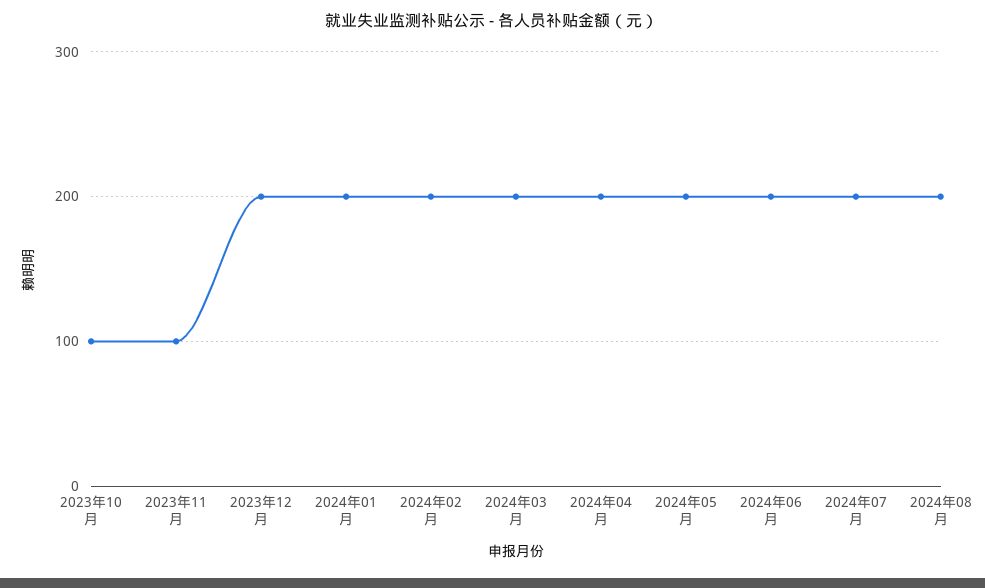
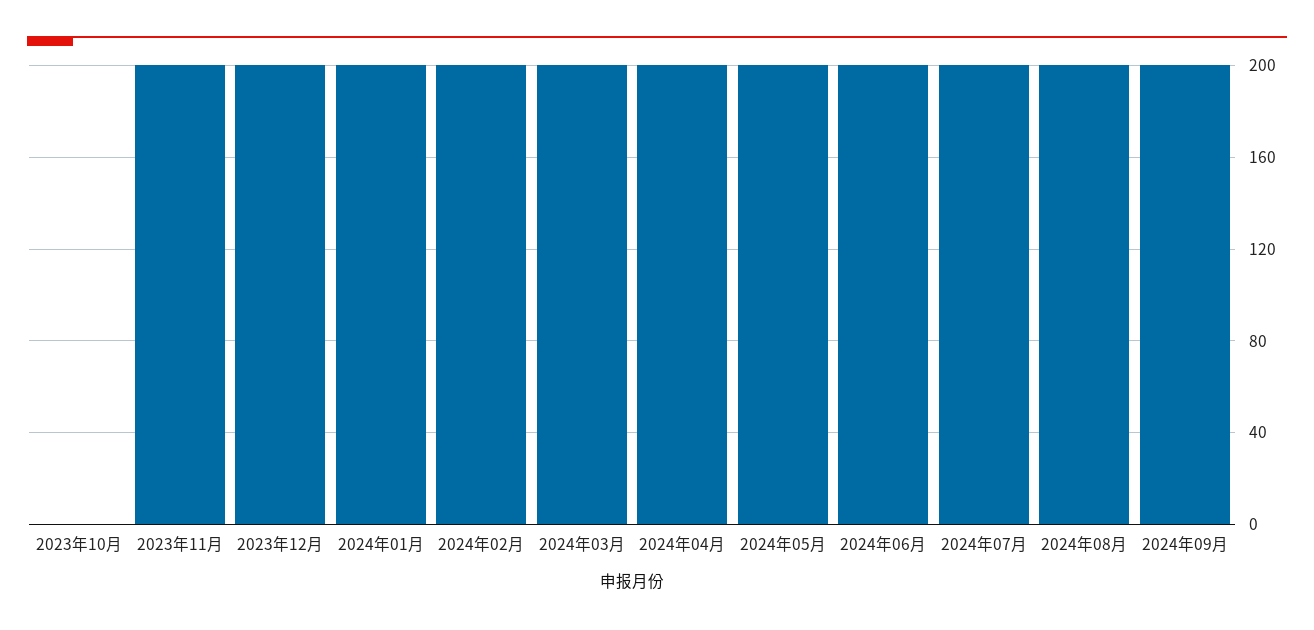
2023年10月: 100 -> 0
2023年11月: 100 -> 200
2024年09月: none -> 200

